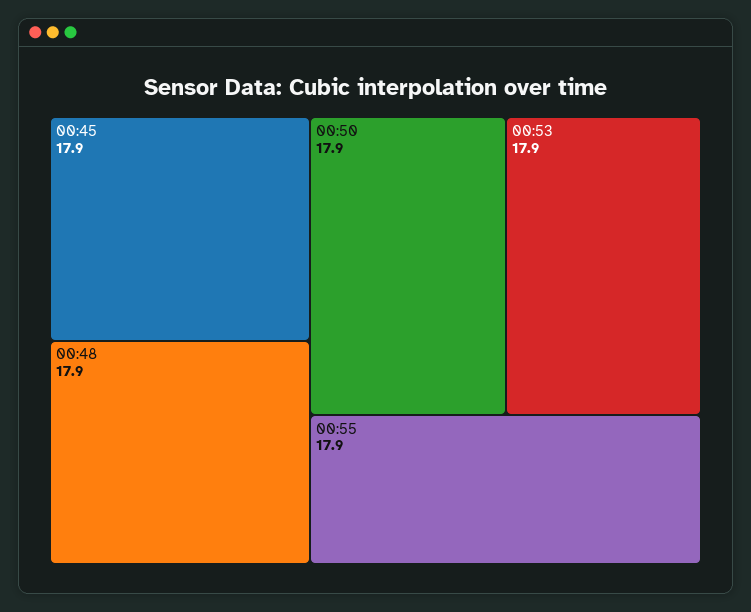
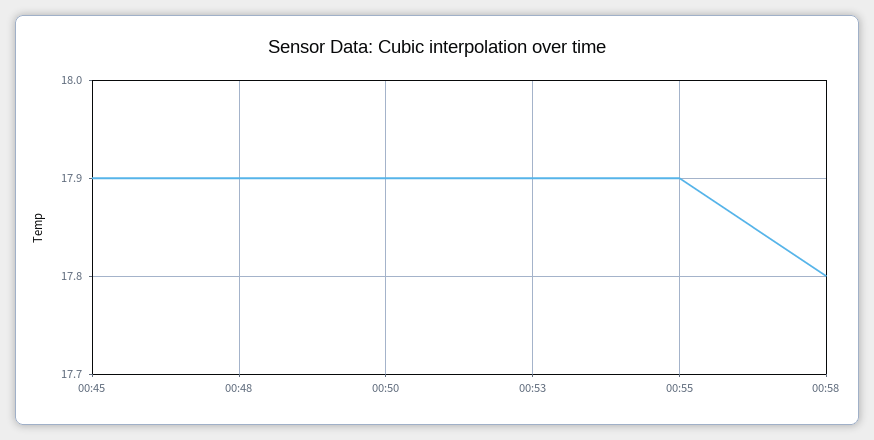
00:58: none -> 17.8

